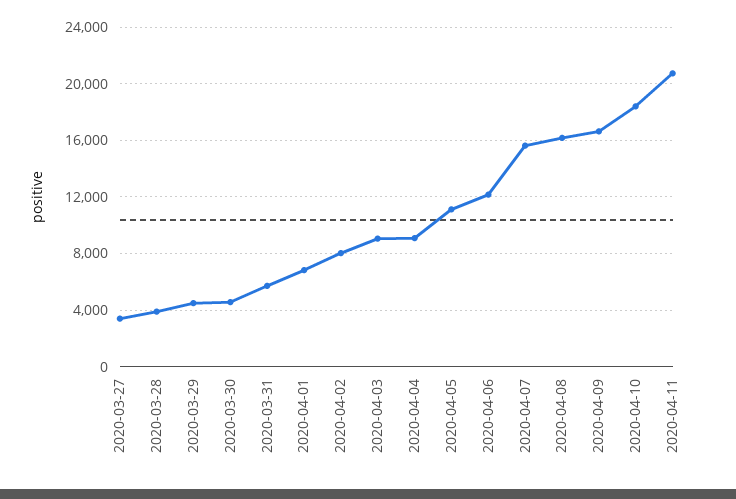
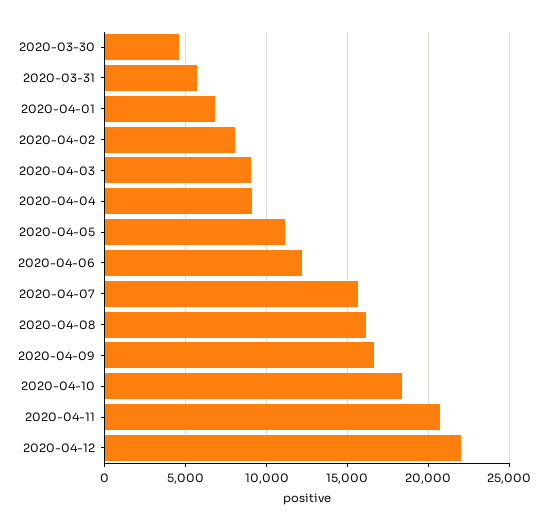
2020-03-27: 3500 -> none
2020-03-28: 4000 -> none
2020-03-29: 4500 -> none
2020-04-12: none -> 22000

